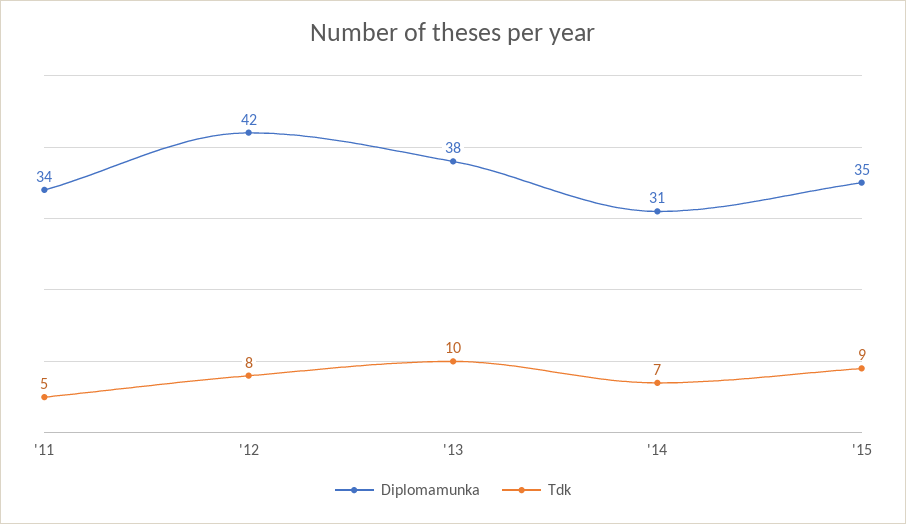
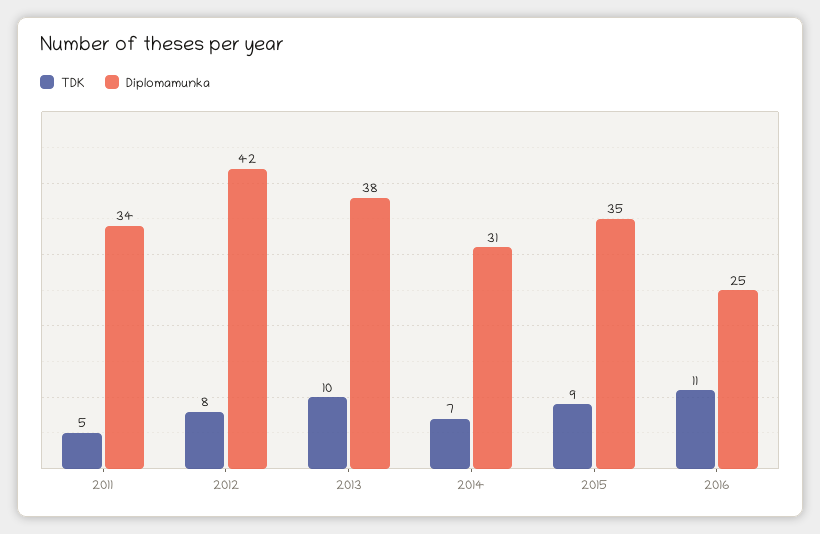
Tdk, 2016: none -> 11
Diplomamunka, 2016: none -> 25

